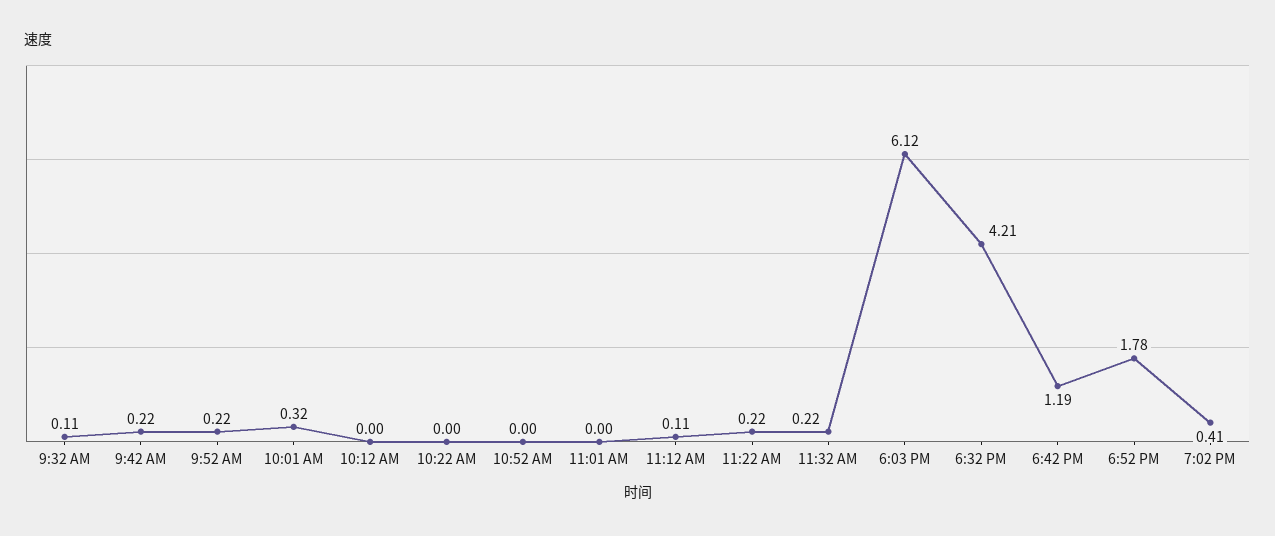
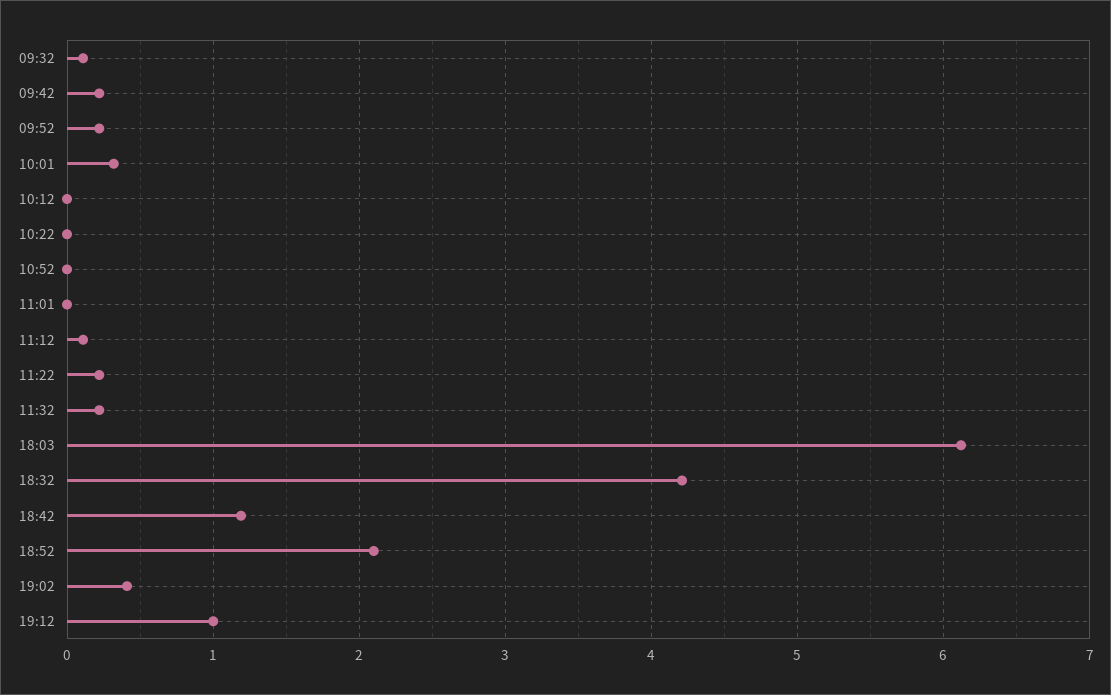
6:52 PM: 1.78 -> 2.1
19:12: none -> 1

